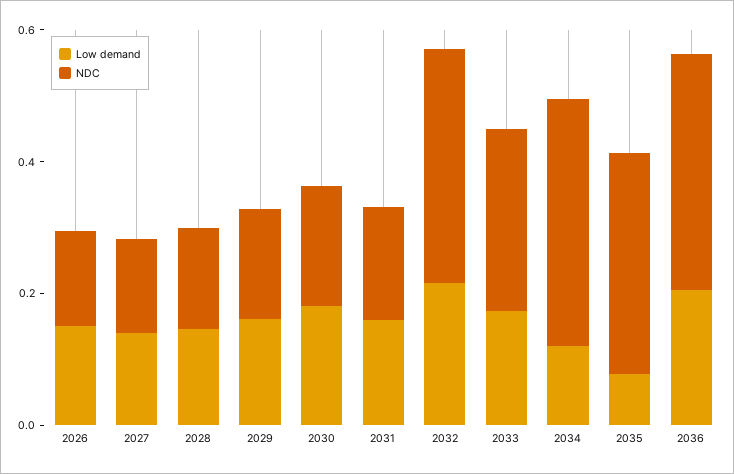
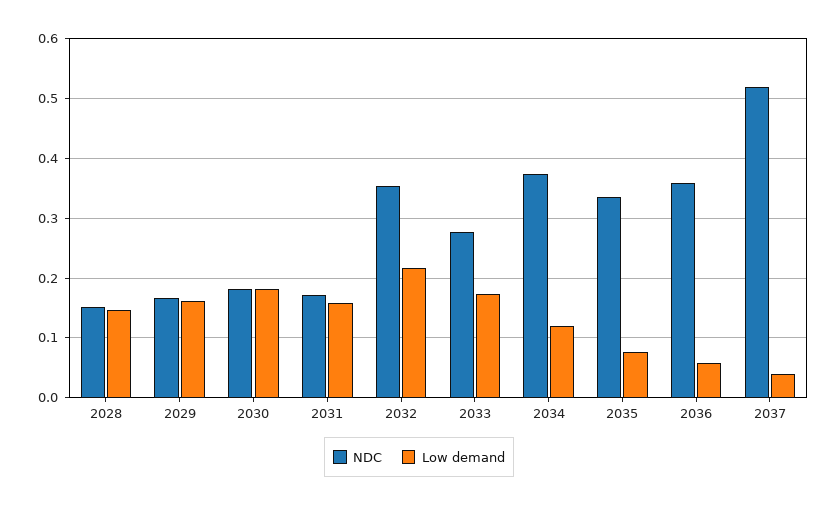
Low demand, 2026: 0.15 -> none
NDC, 2026: 0.15 -> none
Low demand, 2027: 0.15 -> none
NDC, 2027: 0.15 -> none
Low demand, 2036: 0.2 -> 0.06
NDC, 2037: none -> 0.52
Low demand, 2037: none -> 0.04

